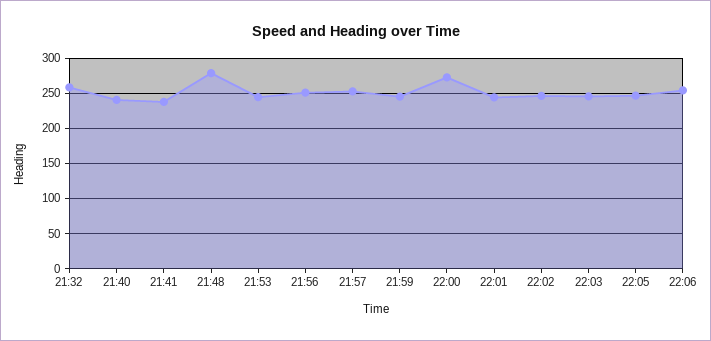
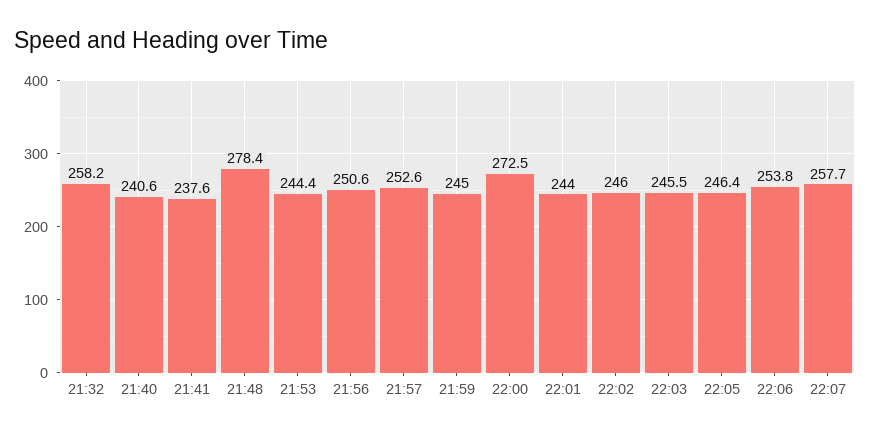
22:07: none -> 257.7

